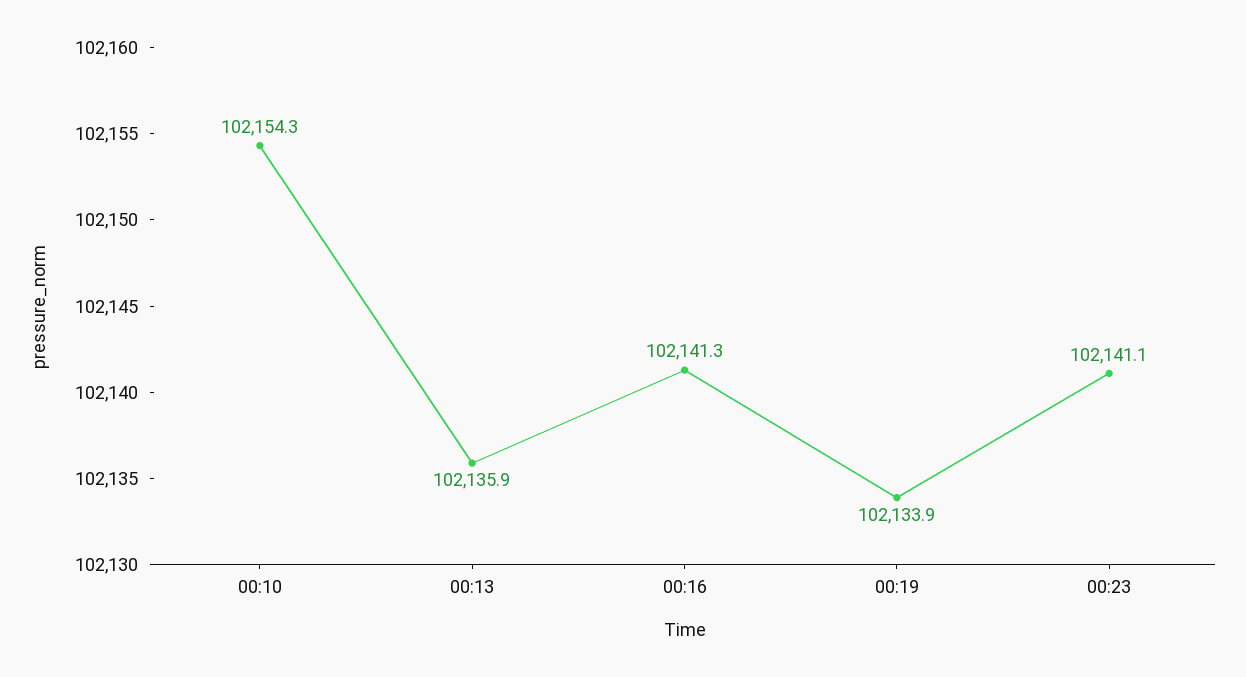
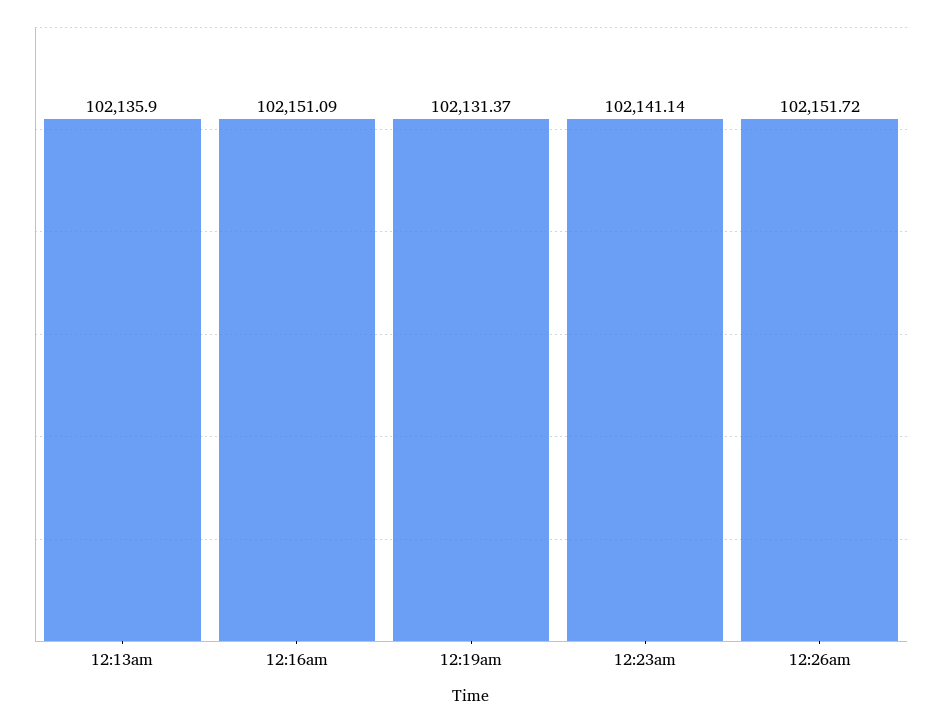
00:10: 102154.3 -> none
00:16: 102141.3 -> 102151.09
00:19: 102133.9 -> 102131.37
12:26am: none -> 102151.72

